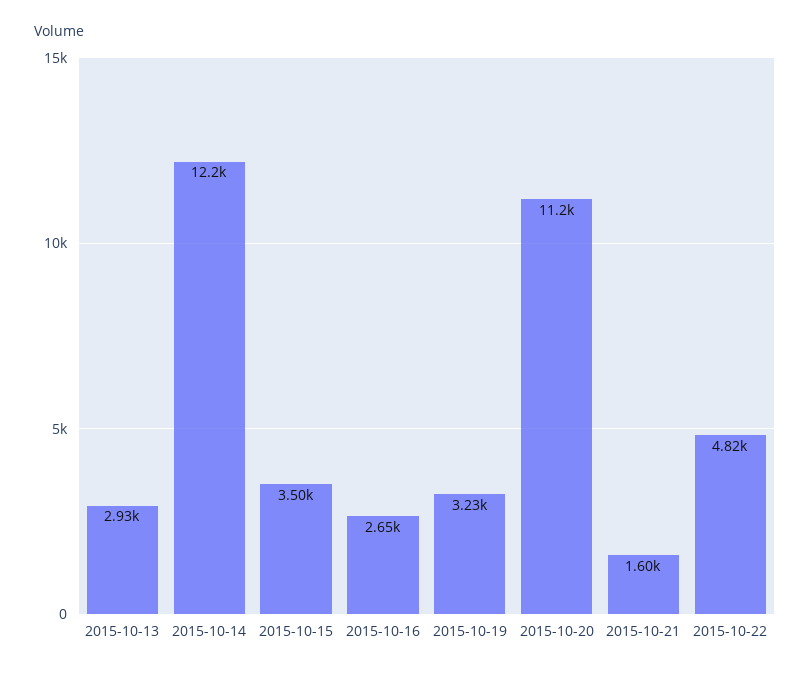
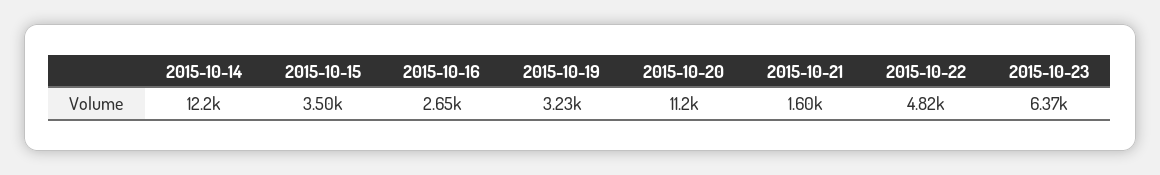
2015-10-13: 2930 -> none
2015-10-23: none -> 6370

